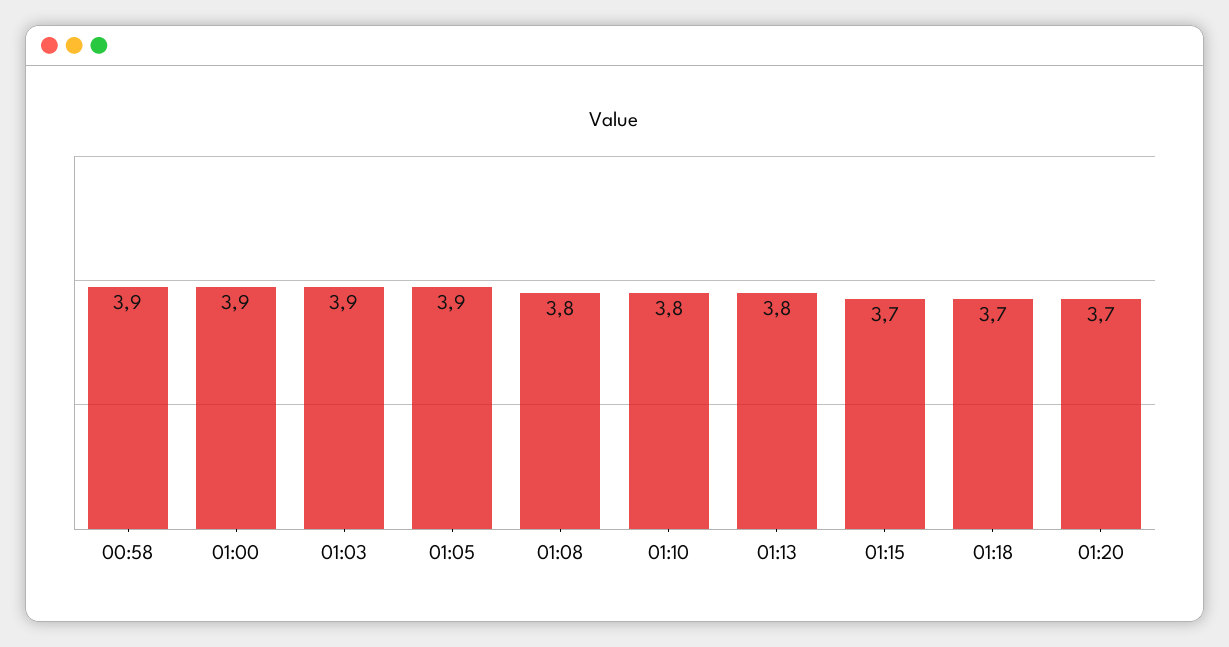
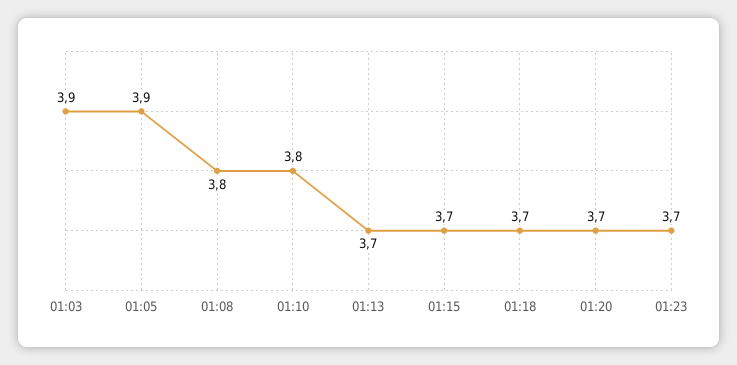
00:58: 3.9 -> none
01:00: 3.9 -> none
01:13: 3.8 -> 3.7
01:23: none -> 3.7

